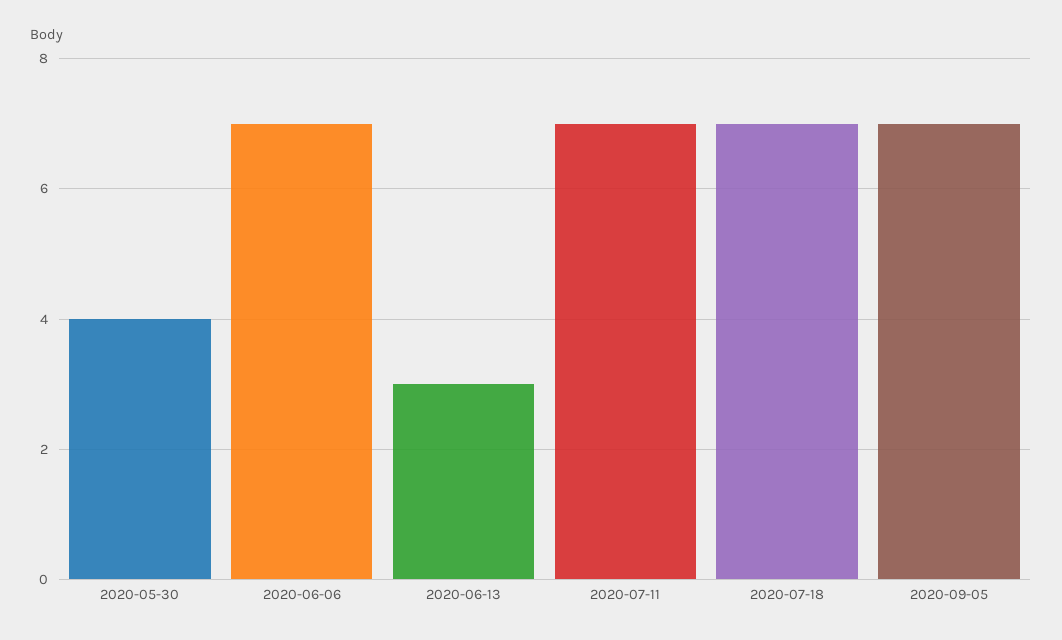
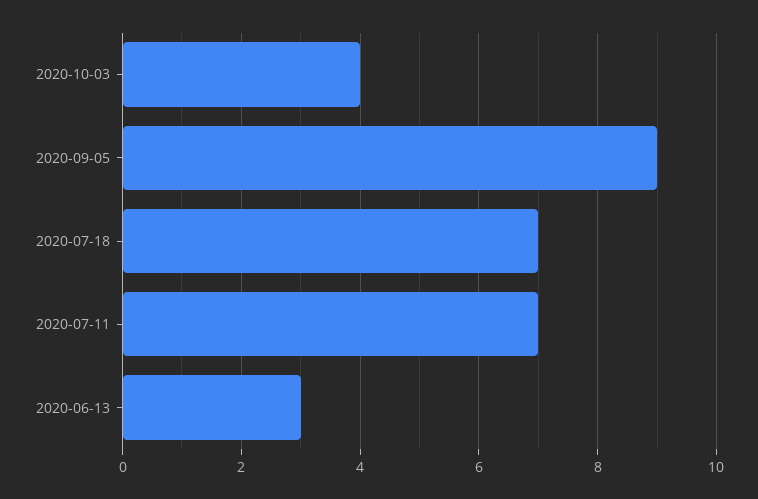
2020-05-30: 4 -> none
2020-06-06: 7 -> none
2020-09-05: 7 -> 9
2020-10-03: none -> 4

